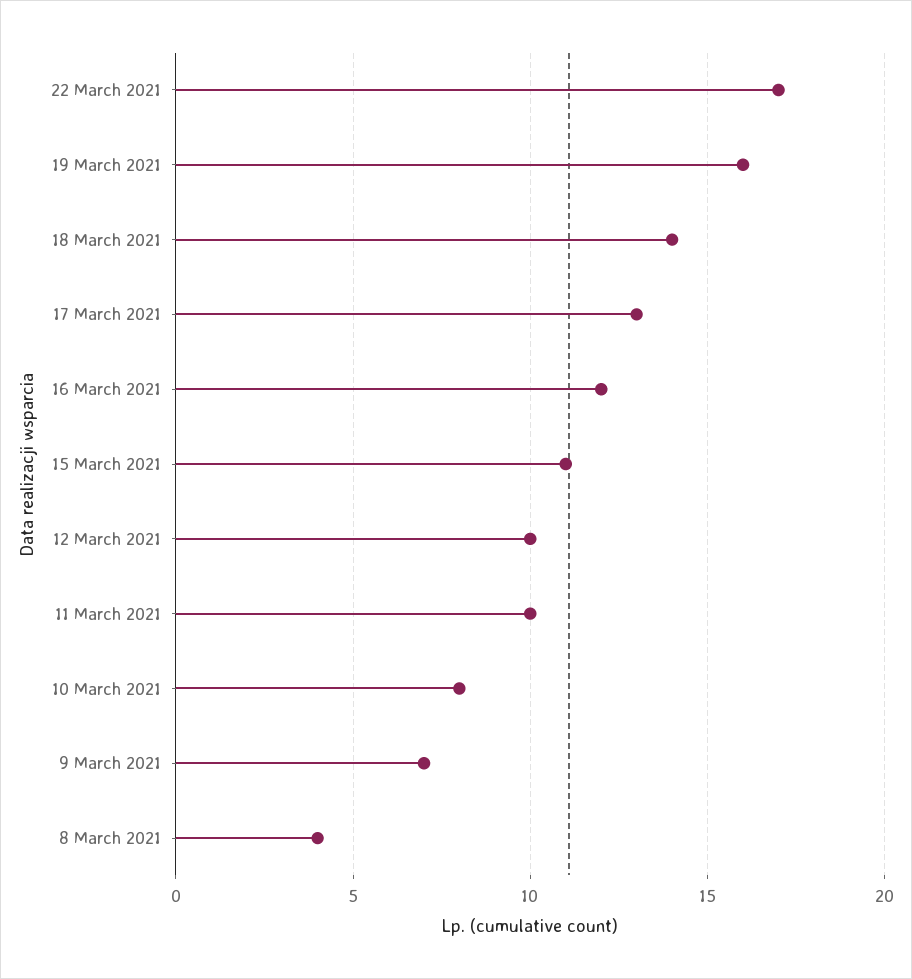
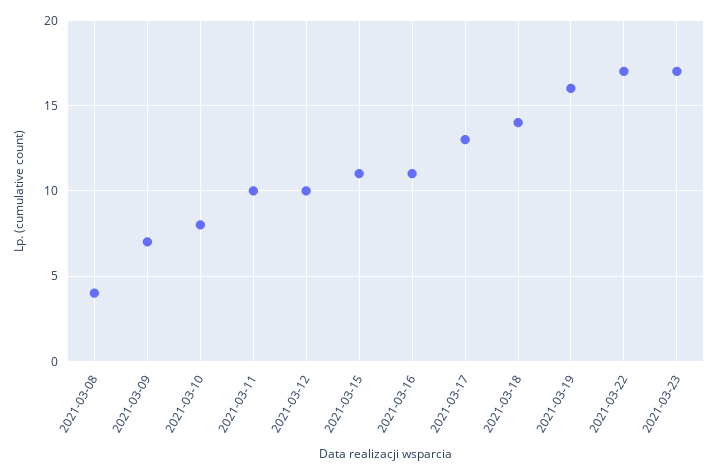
16 March 2021: 12 -> 11
2021-03-23: none -> 17

